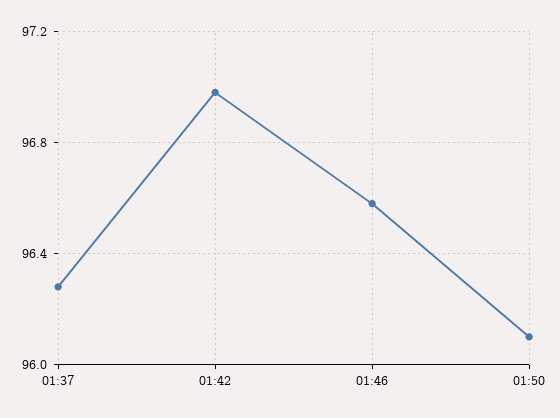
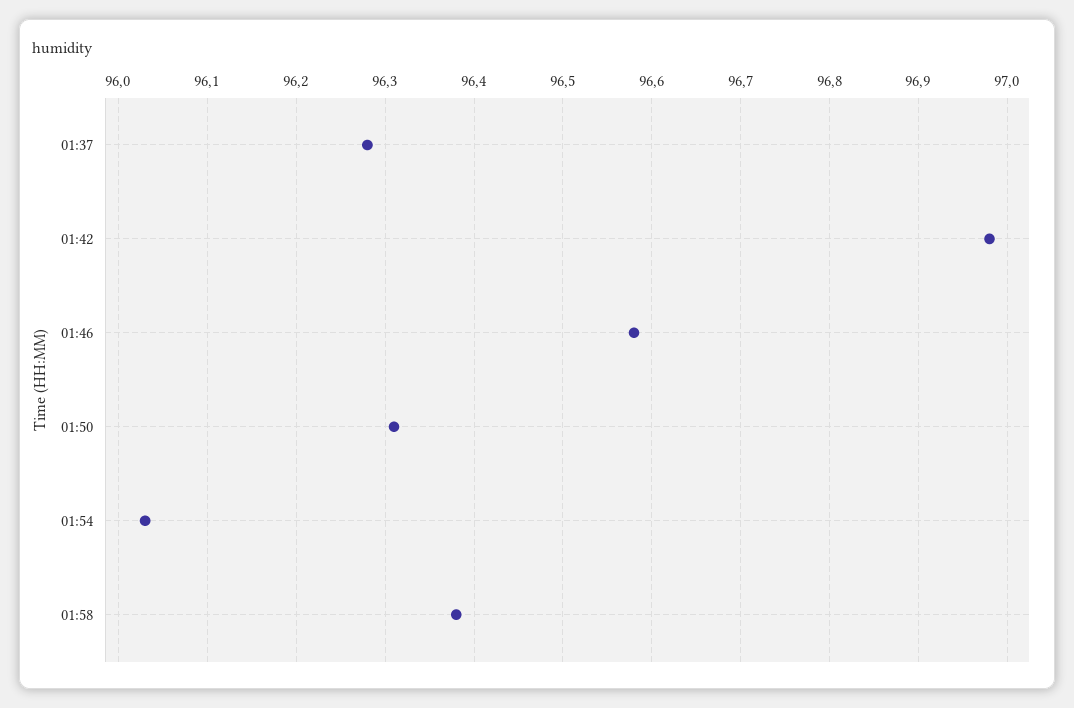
01:50: 96.1 -> 96.31
01:54: none -> 96.03
01:58: none -> 96.38

